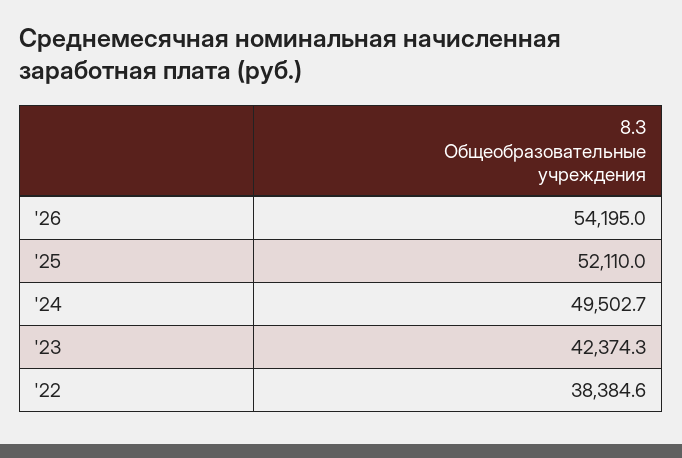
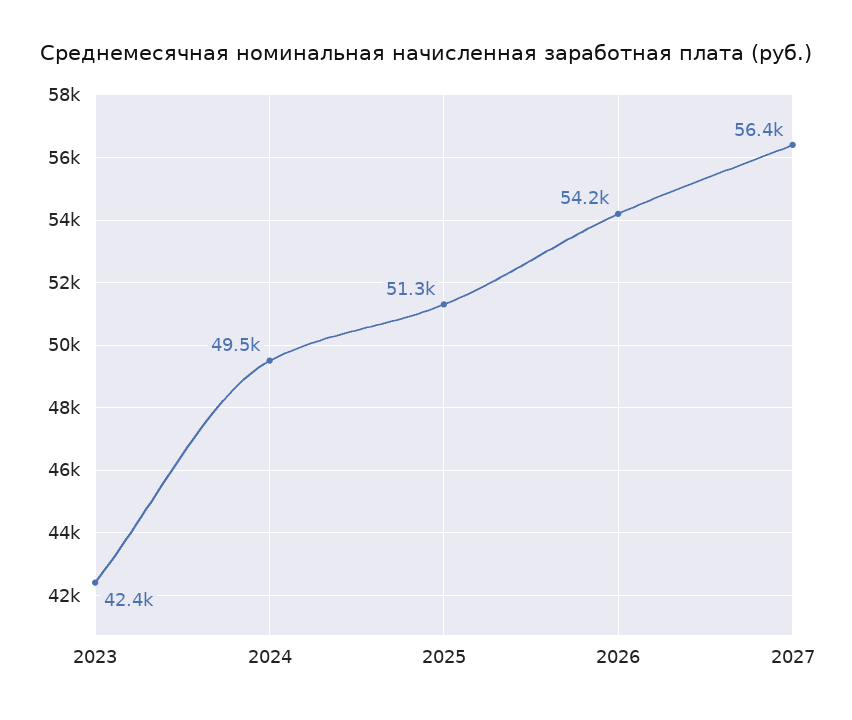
'25: 52110 -> 51300
'22: 38384.6 -> none
2027: none -> 56400

